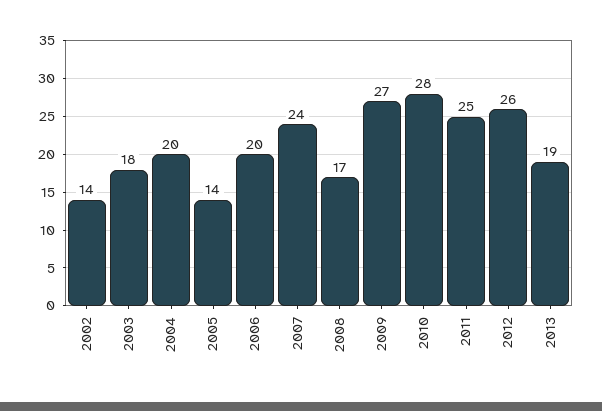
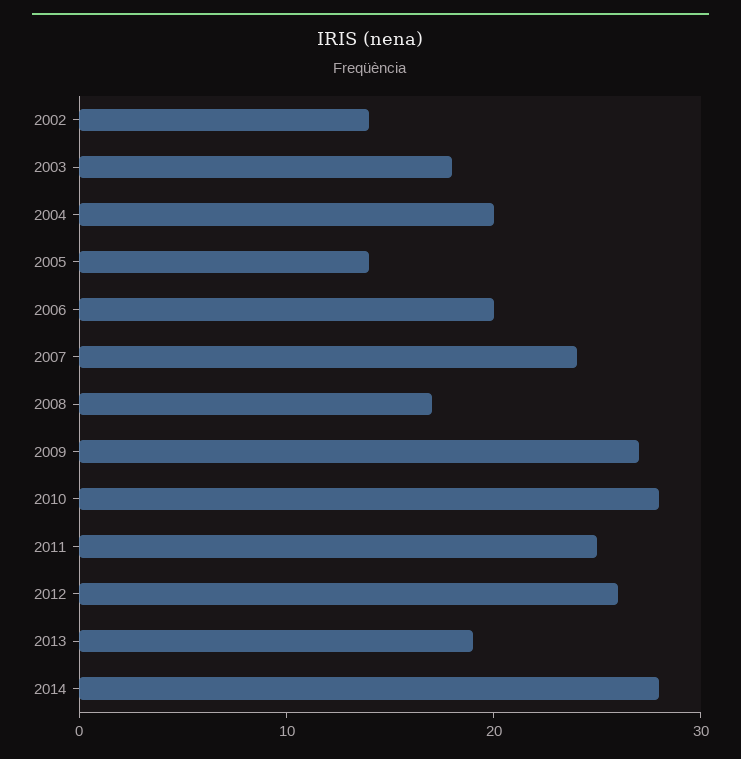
2014: none -> 28

